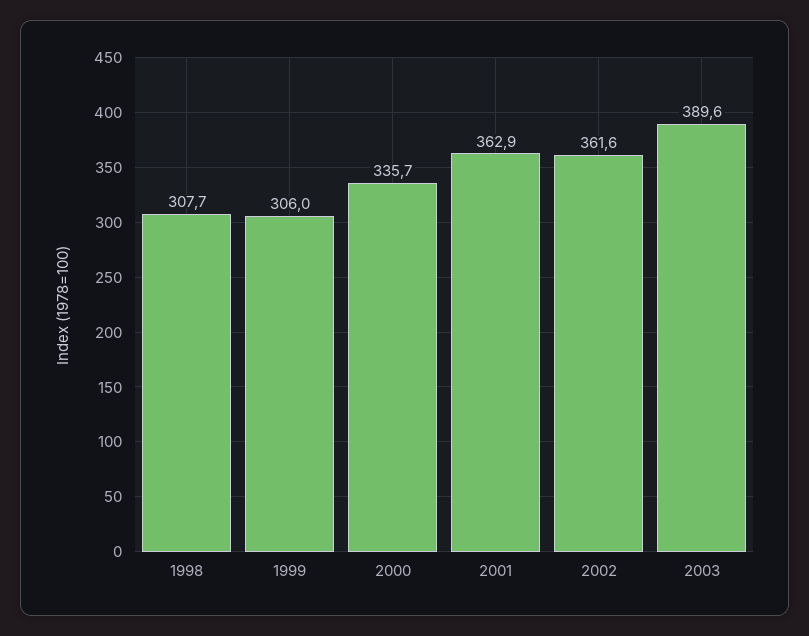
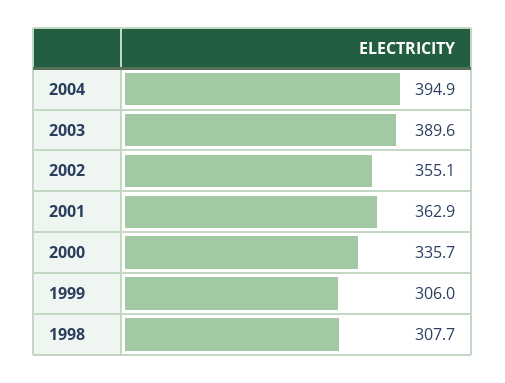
2002: 361.6 -> 355.1
2004: none -> 394.9

